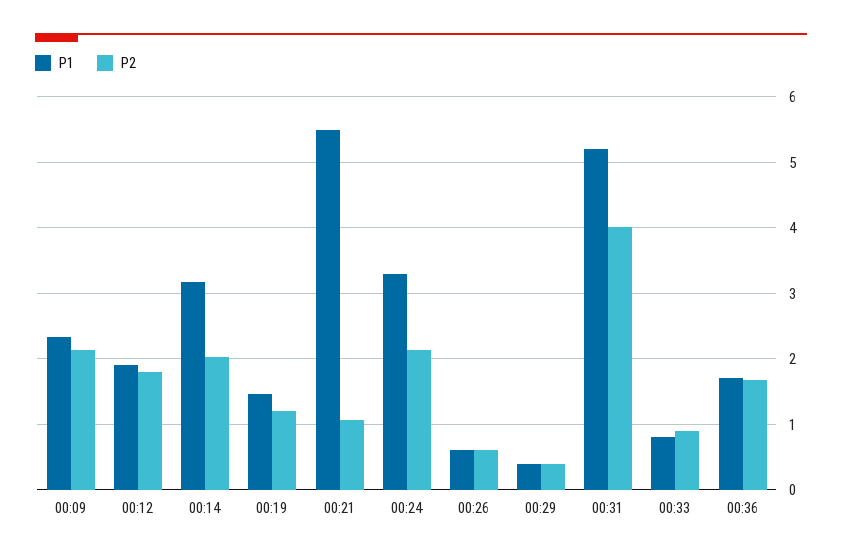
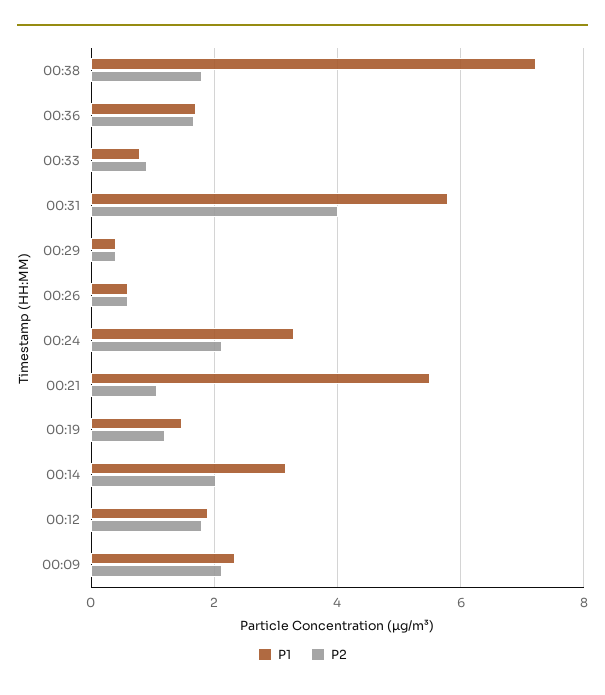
P1, 00:31: 5.2 -> 5.8
P1, 00:38: none -> 7.2
P2, 00:38: none -> 1.8

